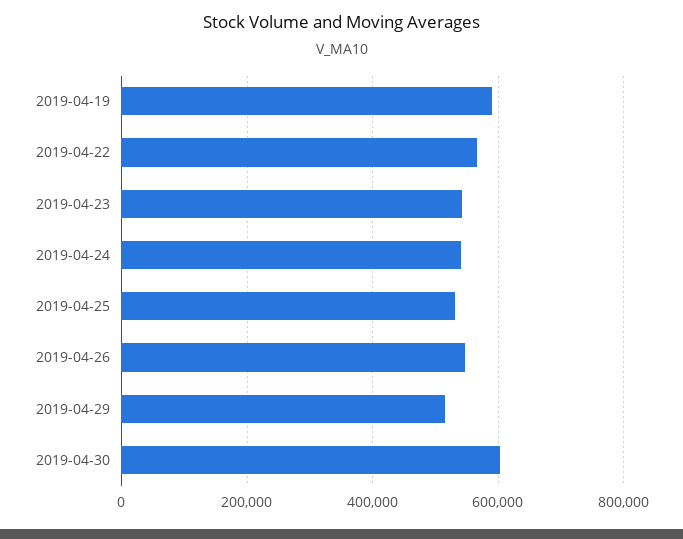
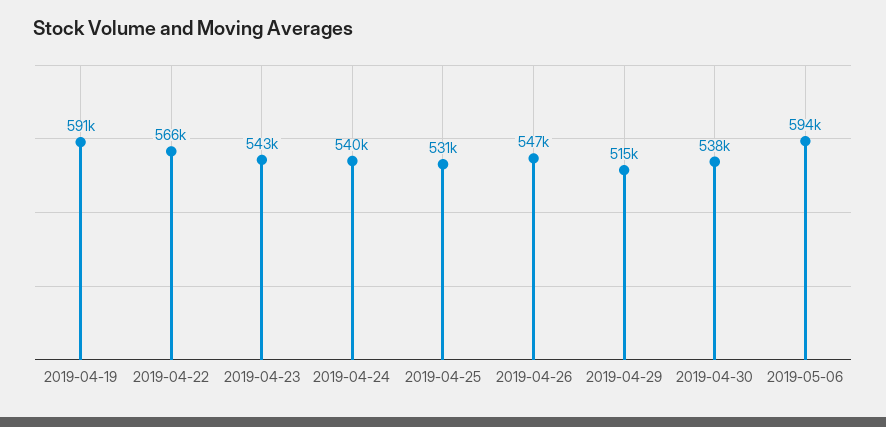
2019-04-30: 600000 -> 538000
2019-05-06: none -> 594000

